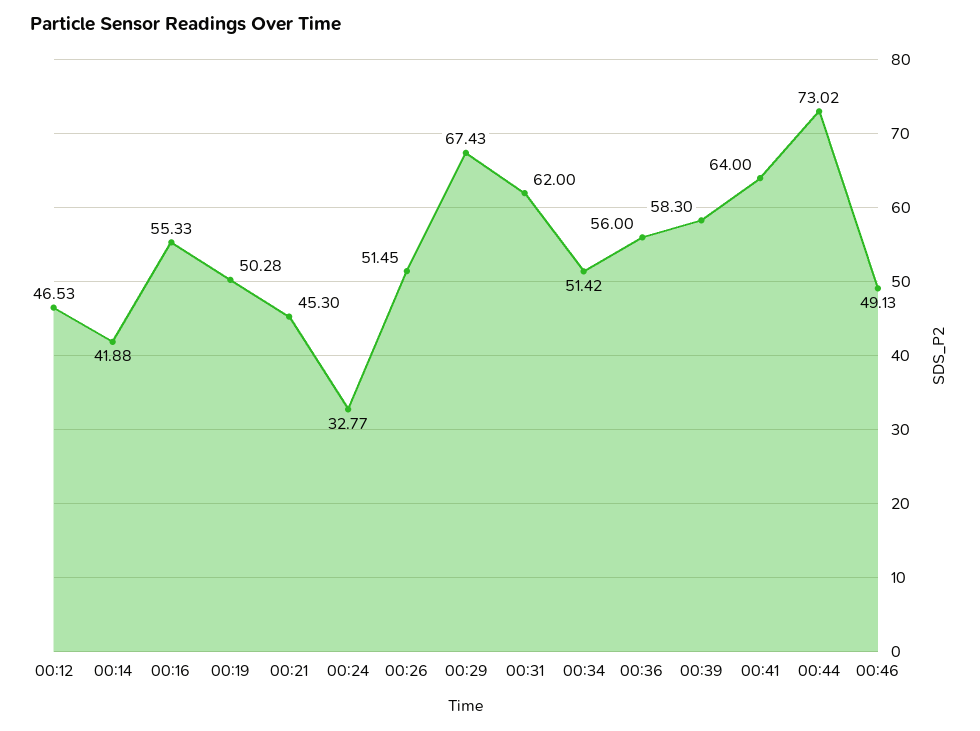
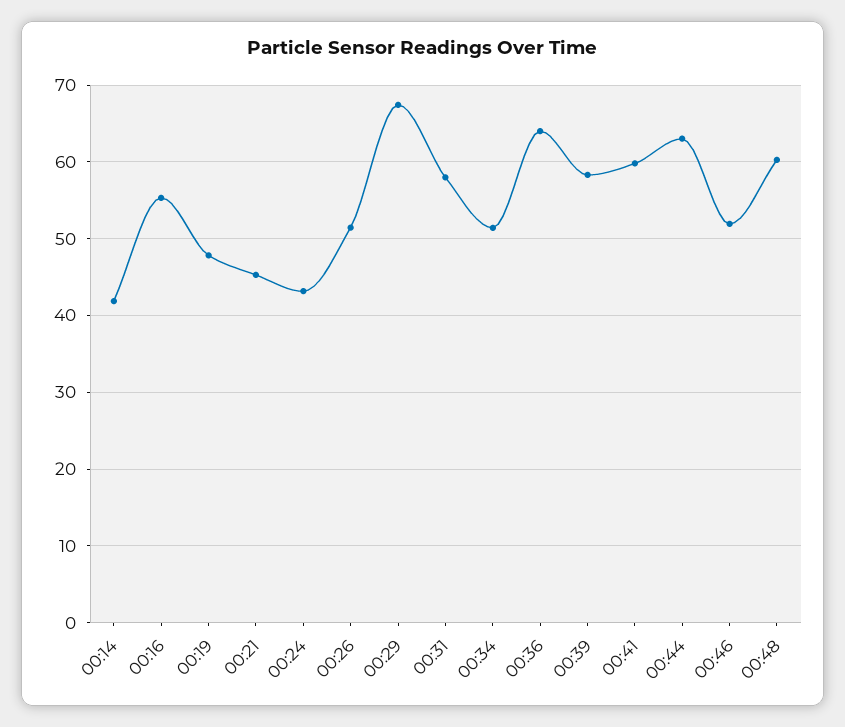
00:12: 46.53 -> none
00:19: 50.28 -> 48
00:24: 32.77 -> 43
00:31: 62 -> 58
00:36: 56 -> 64
00:41: 64 -> 60
00:44: 73.02 -> 63
00:46: 49.13 -> 52
00:48: none -> 60

